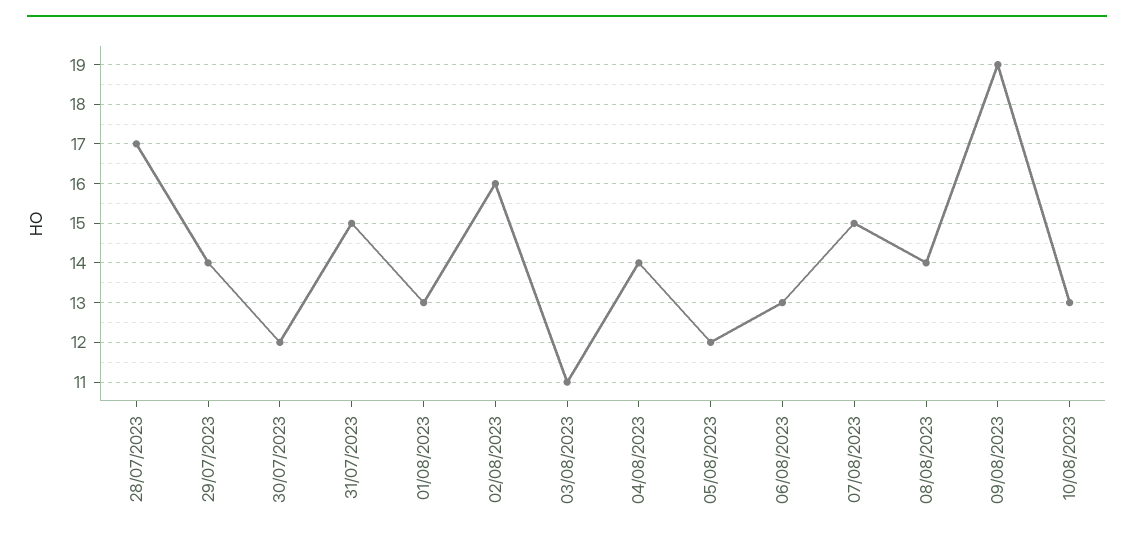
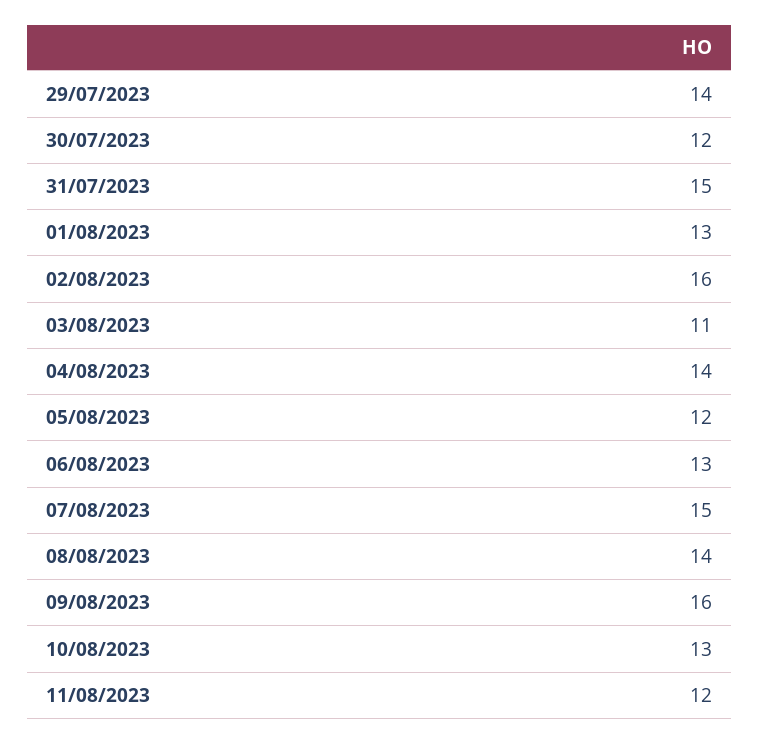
28/07/2023: 17 -> none
09/08/2023: 19 -> 16
11/08/2023: none -> 12

